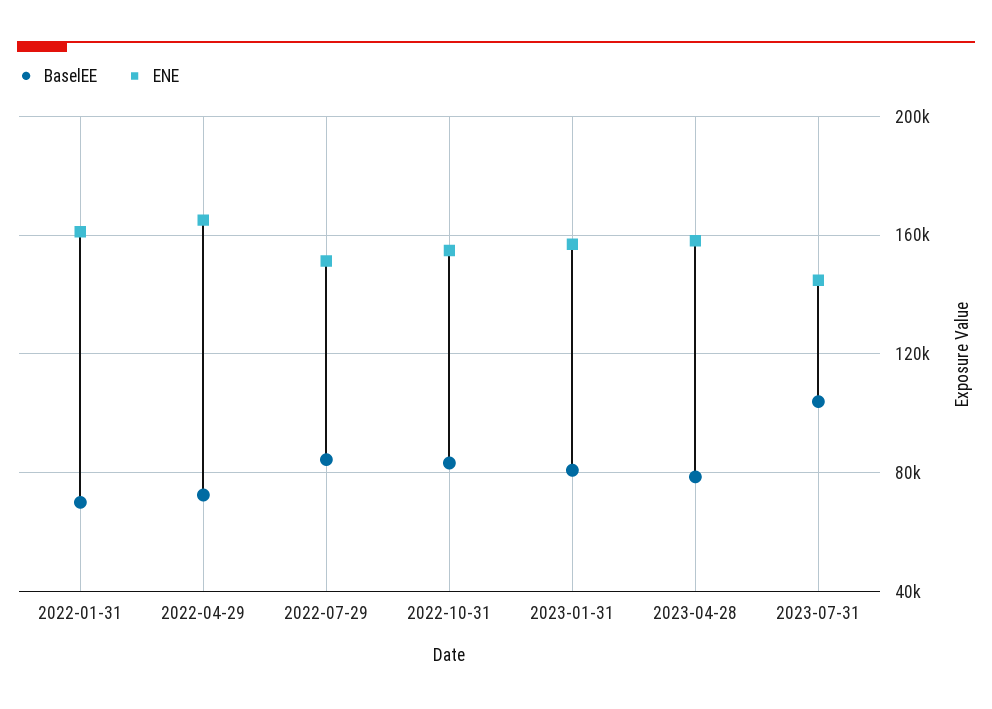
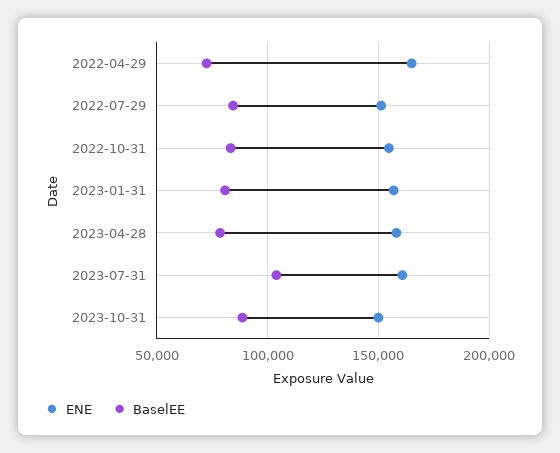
BaselEE, 2022-01-31: 70000 -> none
ENE, 2022-01-31: 160000 -> none
ENE, 2023-07-31: 145000 -> 160000
ENE, 2023-10-31: none -> 150000
BaselEE, 2023-10-31: none -> 90000

